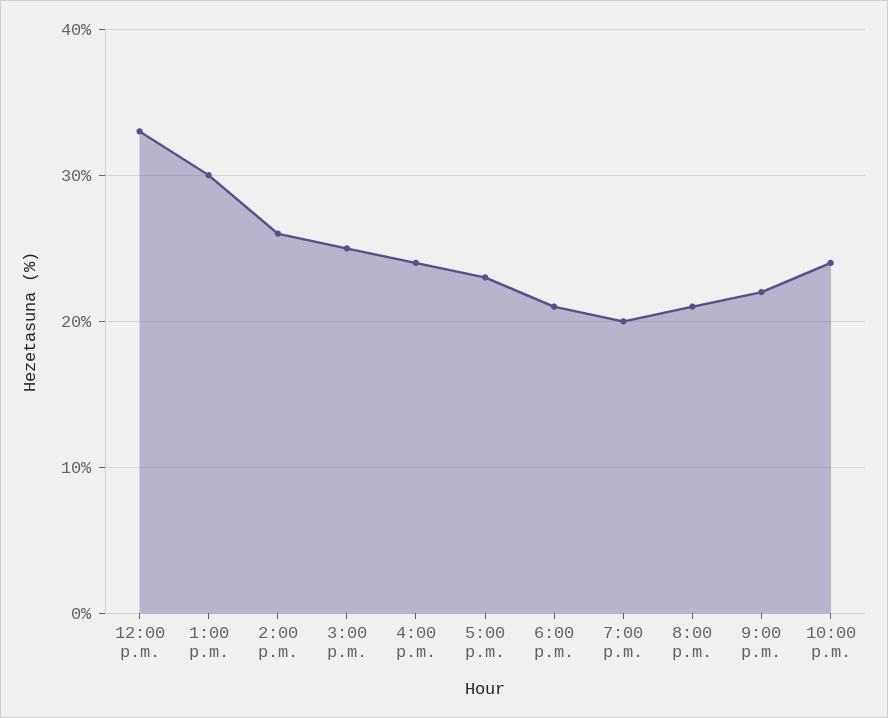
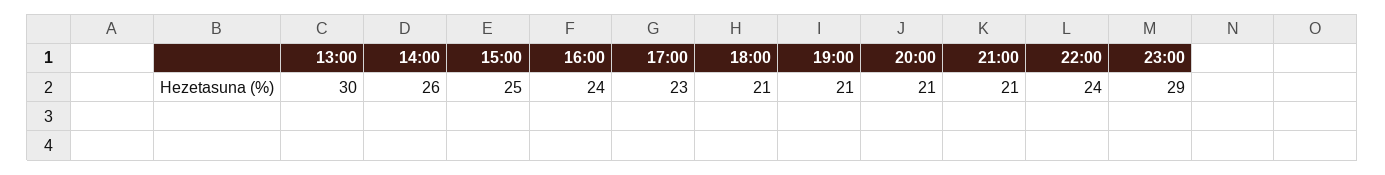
12:00 p.m.: 33 -> none
7:00 p.m.: 20 -> 21
9:00 p.m.: 22 -> 21
23:00: none -> 29

